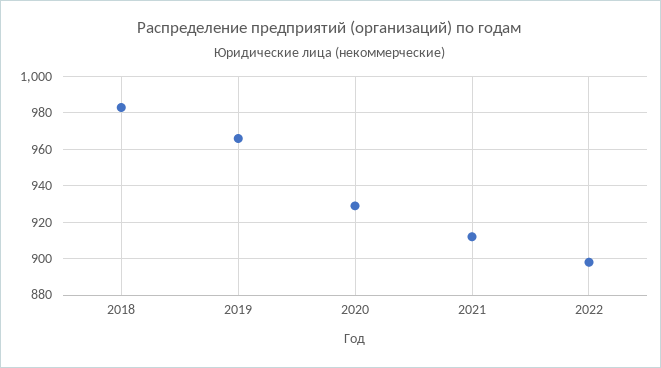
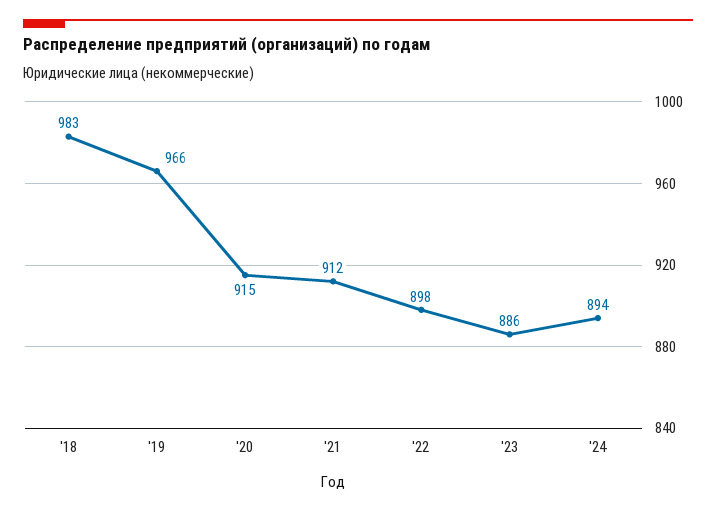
2020: 930 -> 915
'23: none -> 886
'24: none -> 894

